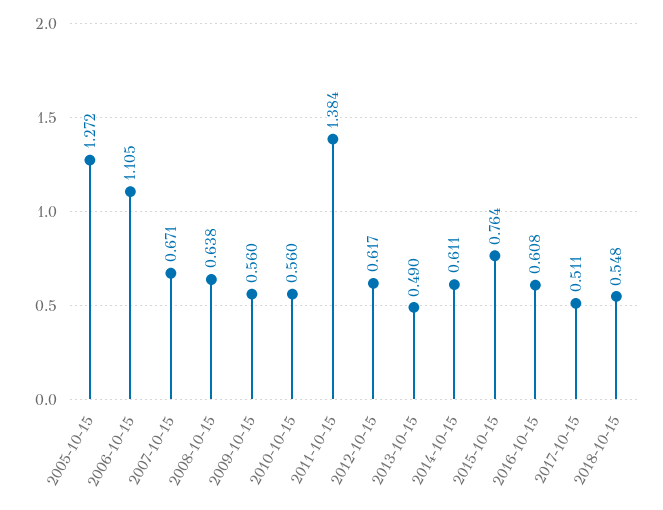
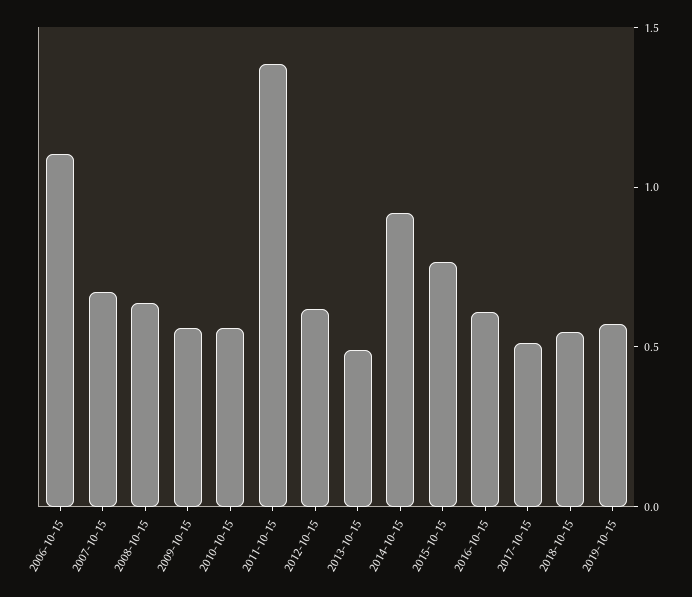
2005-10-15: 1.272 -> none
2014-10-15: 0.611 -> 0.9
2019-10-15: none -> 0.6

